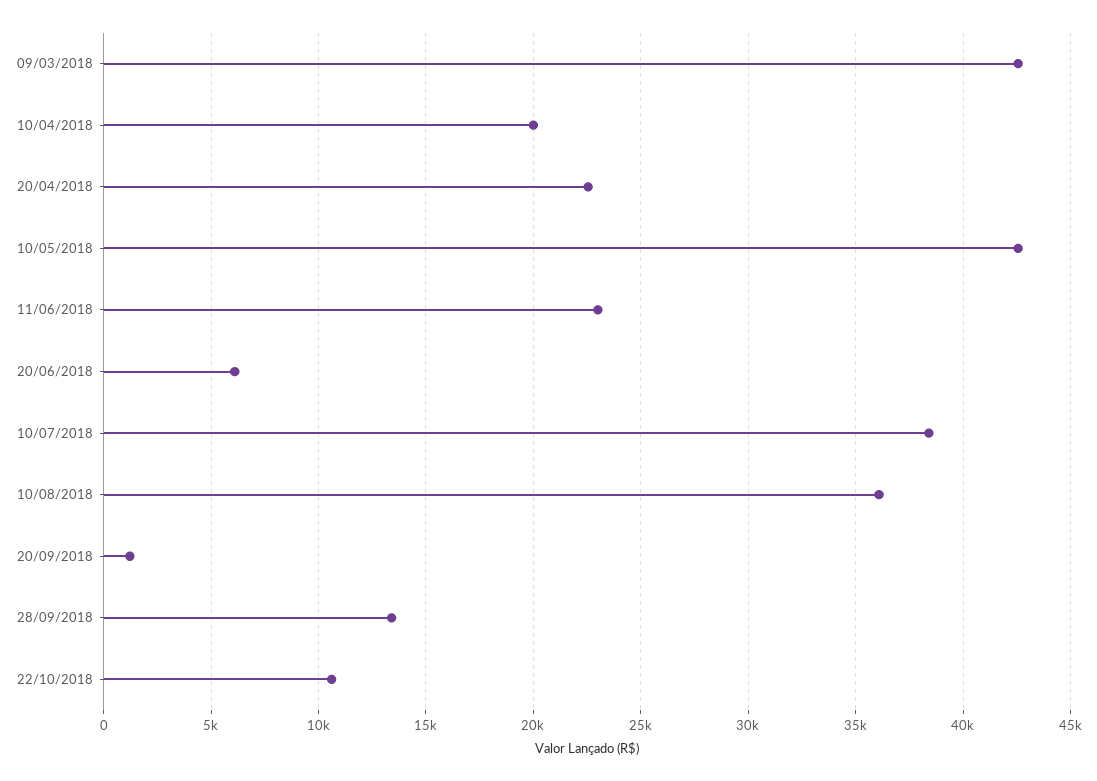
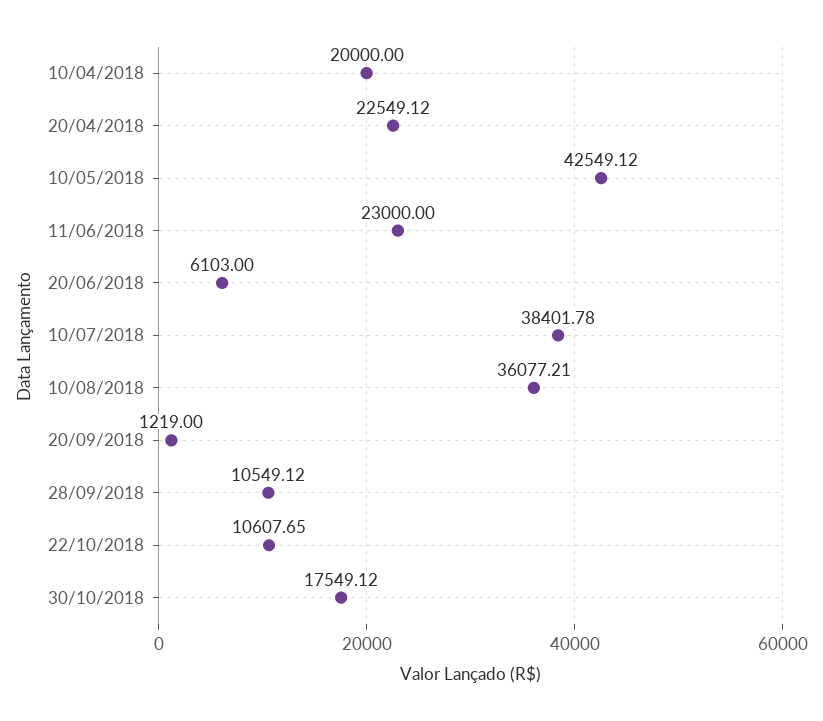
09/03/2018: 42500 -> none
28/09/2018: 13500 -> 10549.12
30/10/2018: none -> 17549.12

